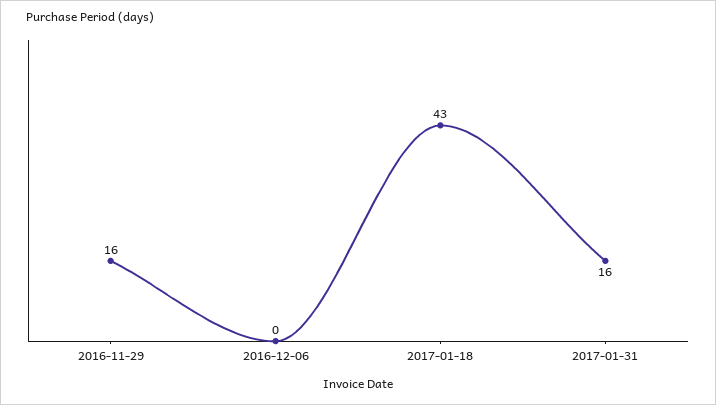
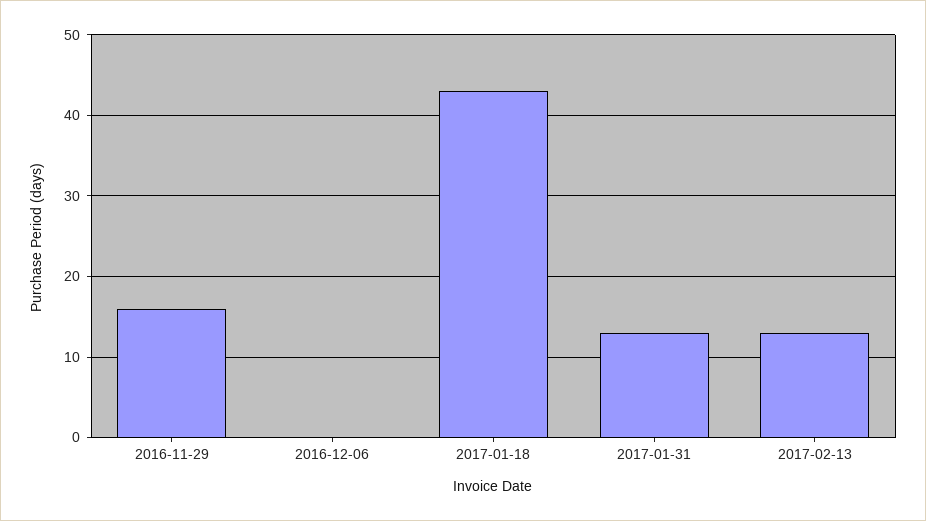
2017-01-31: 16 -> 13
2017-02-13: none -> 13

